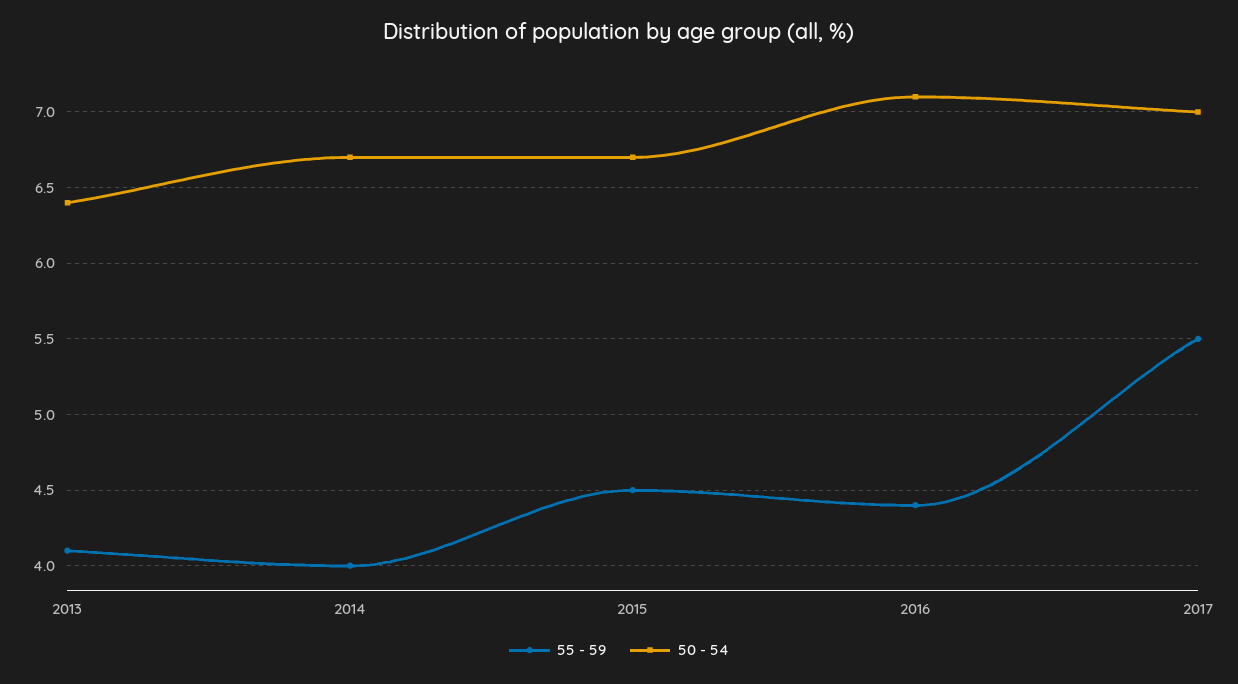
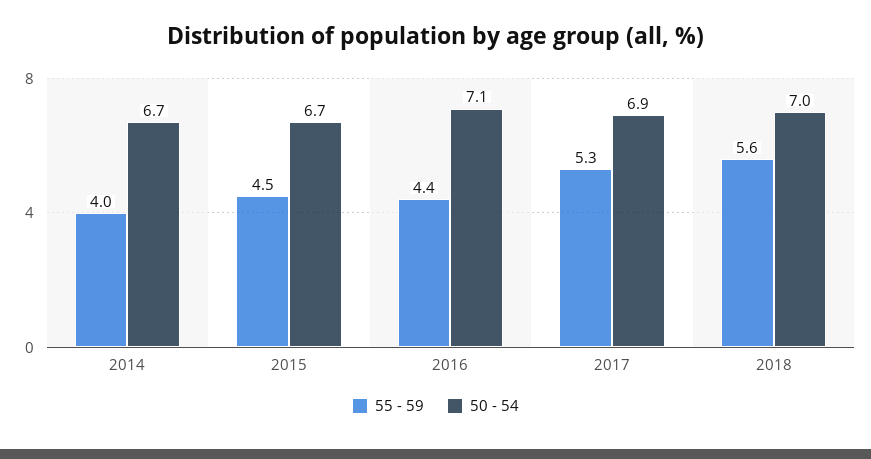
55 - 59, 2013: 4.1 -> none
50 - 54, 2013: 6.4 -> none
55 - 59, 2017: 5.5 -> 5.3
50 - 54, 2017: 7 -> 6.9
55 - 59, 2018: none -> 5.6
50 - 54, 2018: none -> 7

